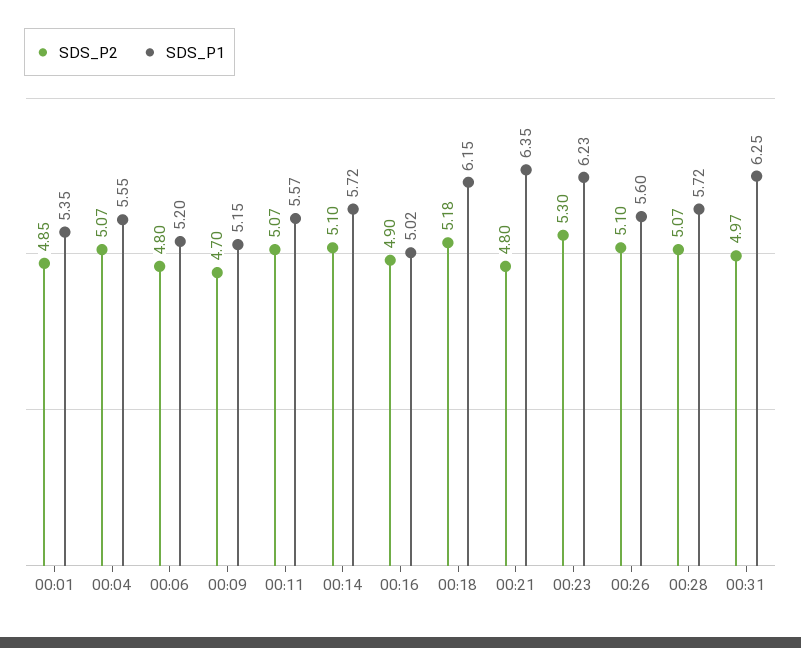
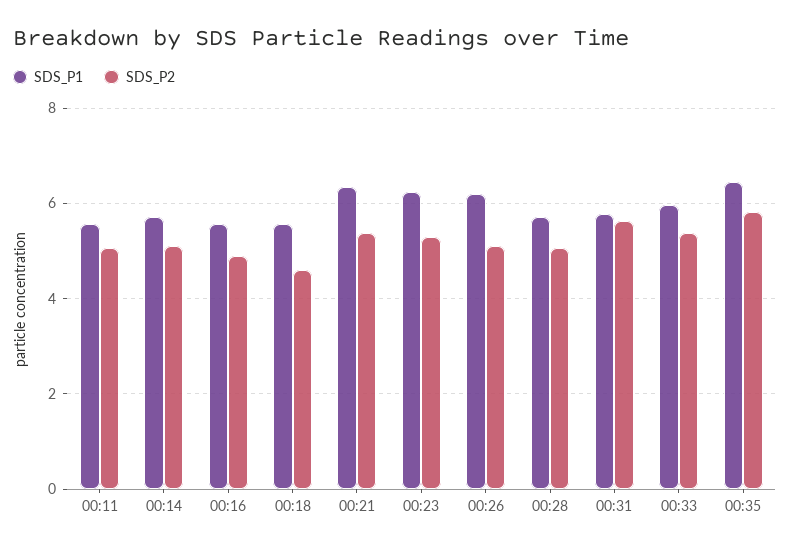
SDS_P2, 00:01: 4.85 -> none
SDS_P1, 00:01: 5.35 -> none
SDS_P2, 00:04: 5.07 -> none
SDS_P1, 00:04: 5.55 -> none
SDS_P2, 00:06: 4.8 -> none
SDS_P1, 00:06: 5.2 -> none
SDS_P2, 00:09: 4.7 -> none
SDS_P1, 00:09: 5.15 -> none
SDS_P1, 00:16: 5.02 -> 5.6
SDS_P2, 00:18: 5.18 -> 4.6
SDS_P1, 00:18: 6.15 -> 5.6
SDS_P2, 00:21: 4.8 -> 5.4
SDS_P1, 00:26: 5.6 -> 6.2
SDS_P2, 00:31: 4.97 -> 5.6
SDS_P1, 00:31: 6.25 -> 5.8
SDS_P1, 00:33: none -> 6
SDS_P2, 00:33: none -> 5.4
SDS_P1, 00:35: none -> 6.4
SDS_P2, 00:35: none -> 5.8

